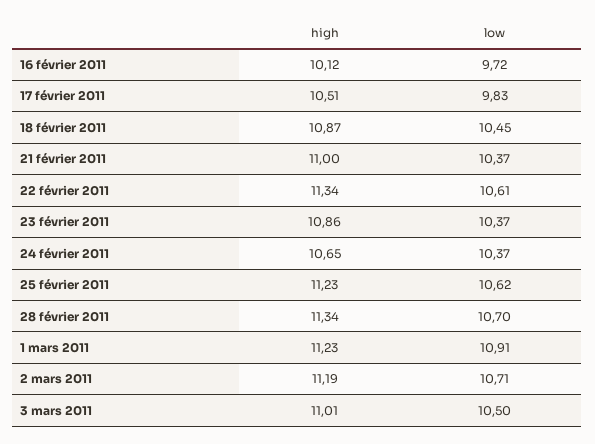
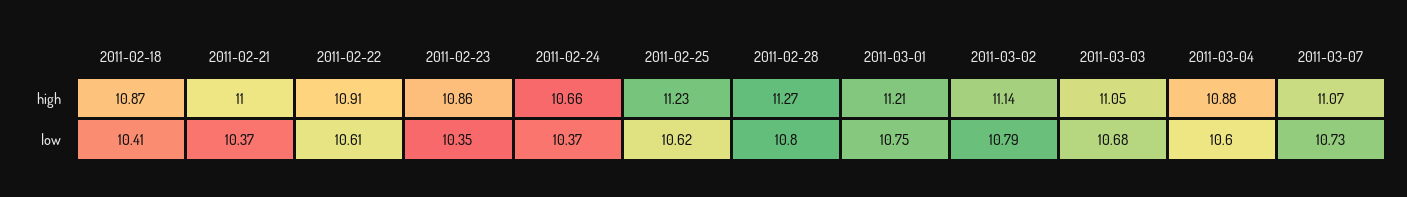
high, 16 février 2011: 10.12 -> none
low, 16 février 2011: 9.72 -> none
high, 17 février 2011: 10.51 -> none
low, 17 février 2011: 9.83 -> none
low, 18 février 2011: 10.45 -> 10.41
high, 22 février 2011: 11.34 -> 10.91
low, 23 février 2011: 10.37 -> 10.35
high, 24 février 2011: 10.65 -> 10.66
high, 28 février 2011: 11.34 -> 11.27
low, 28 février 2011: 10.7 -> 10.8
high, 1 mars 2011: 11.23 -> 11.21
low, 1 mars 2011: 10.91 -> 10.75
high, 2 mars 2011: 11.19 -> 11.14
low, 2 mars 2011: 10.71 -> 10.79
high, 3 mars 2011: 11.01 -> 11.05
low, 3 mars 2011: 10.5 -> 10.68
high, 2011-03-04: none -> 10.88
high, 2011-03-07: none -> 11.07
low, 2011-03-04: none -> 10.6
low, 2011-03-07: none -> 10.73

